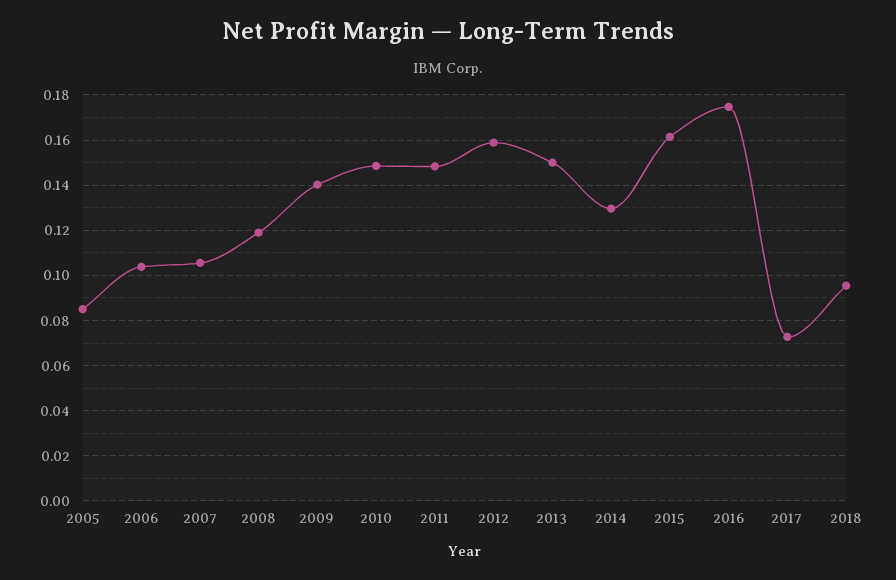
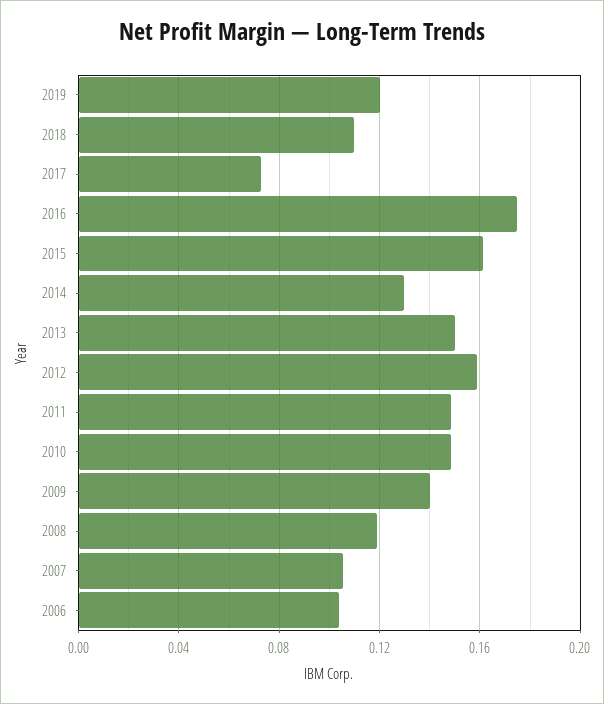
2005: 0.085 -> none
2018: 0.095 -> 0.11
2019: none -> 0.12

